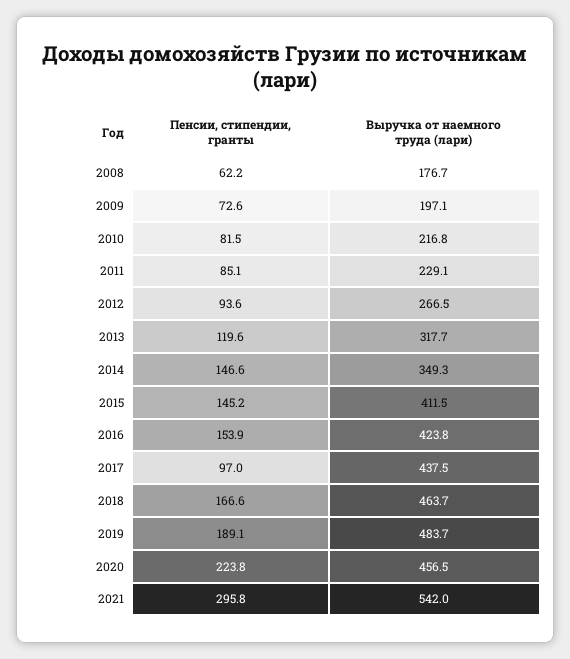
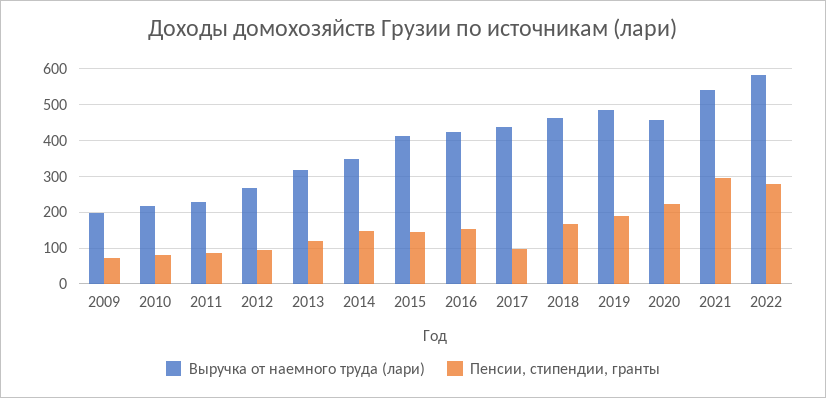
Пенсии, стипендии, гранты, 2008: 62.2 -> none
Выручка от наемного труда (лари), 2008: 176.7 -> none
Выручка от наемного труда (лари), 2022: none -> 580
Пенсии, стипендии, гранты, 2022: none -> 280

